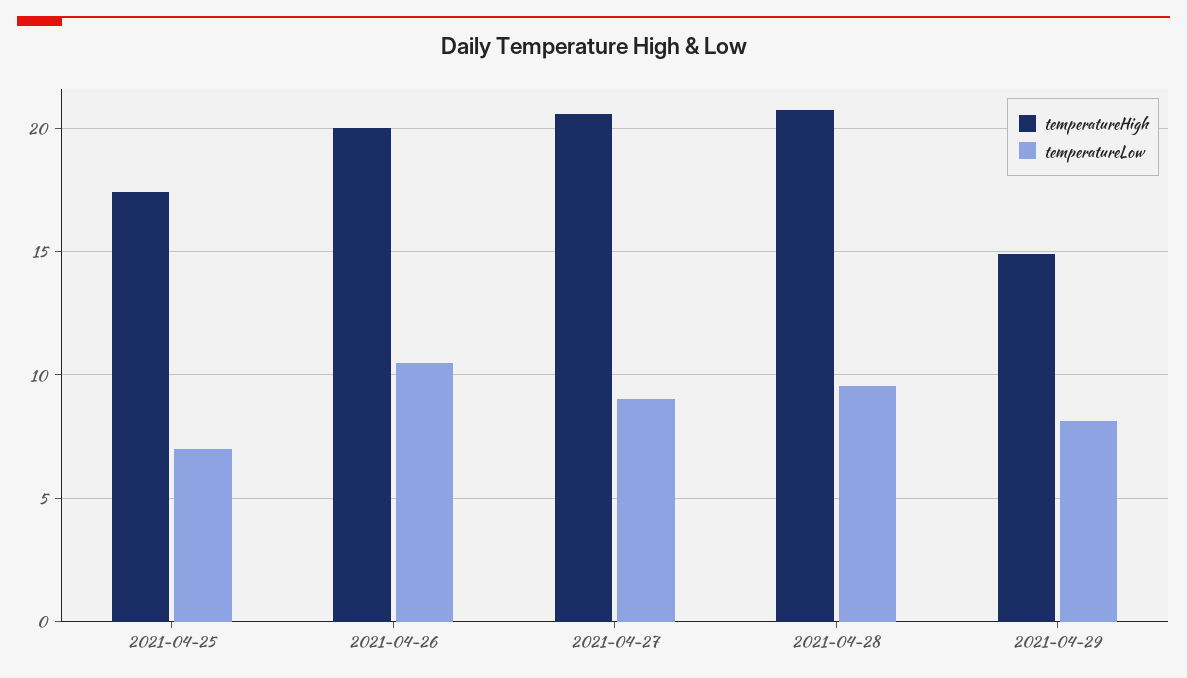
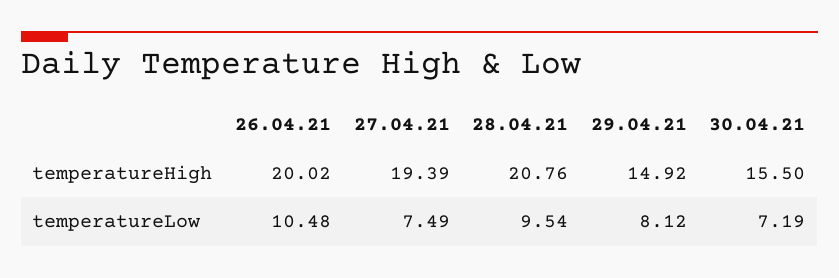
temperatureHigh, 2021-04-25: 17.5 -> none
temperatureLow, 2021-04-25: 7 -> none
temperatureHigh, 2021-04-27: 20.5 -> 19.39
temperatureLow, 2021-04-27: 9 -> 7.49
temperatureHigh, 30.04.21: none -> 15.5
temperatureLow, 30.04.21: none -> 7.19

